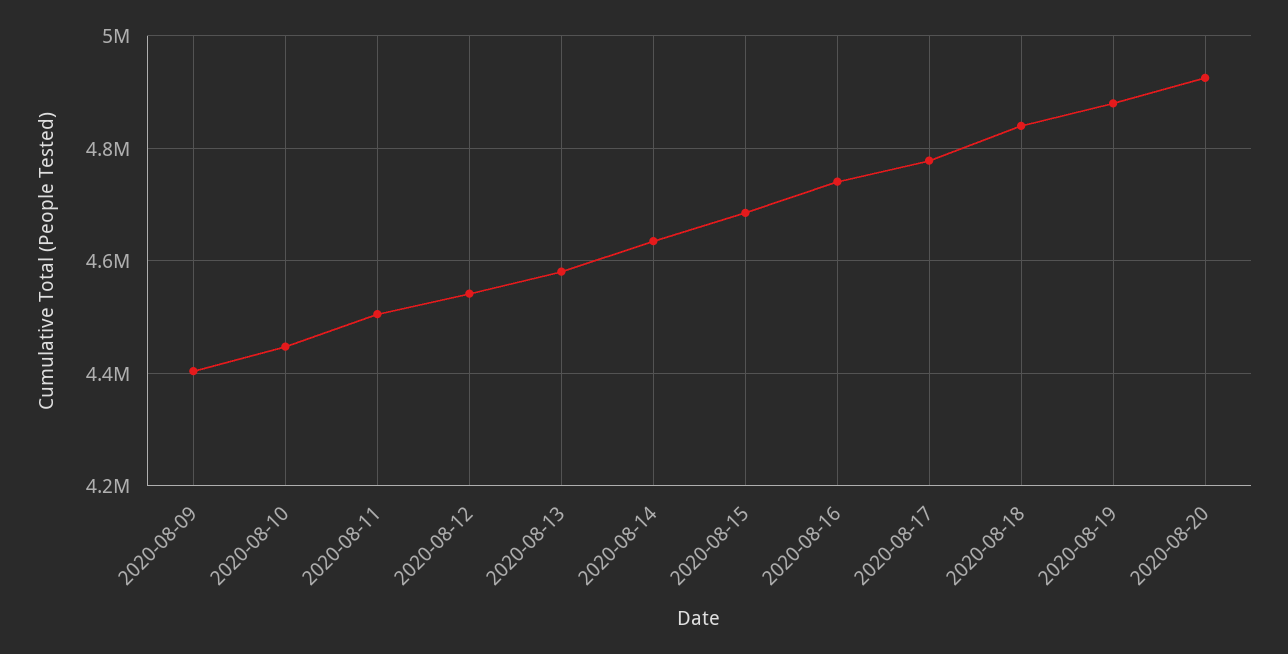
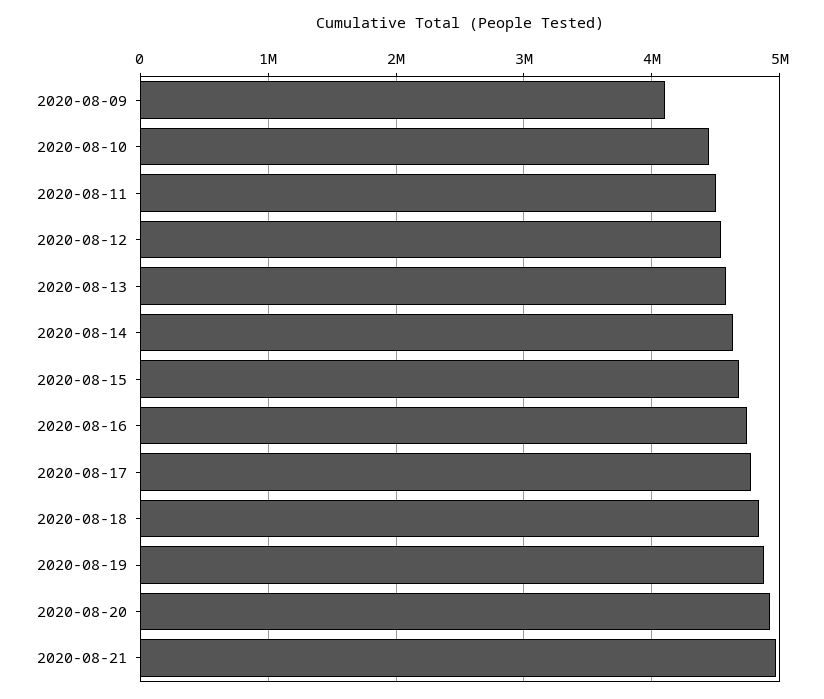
2020-08-09: 4400000 -> 4100000
2020-08-21: none -> 5000000

